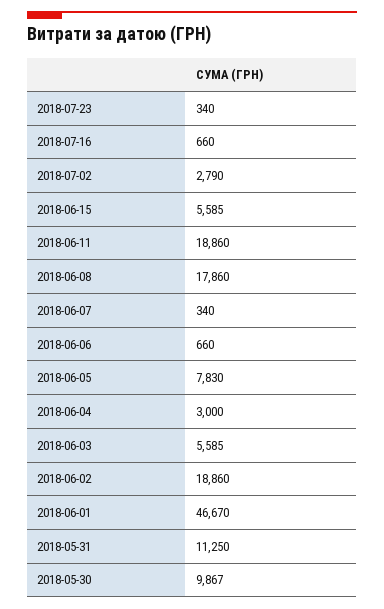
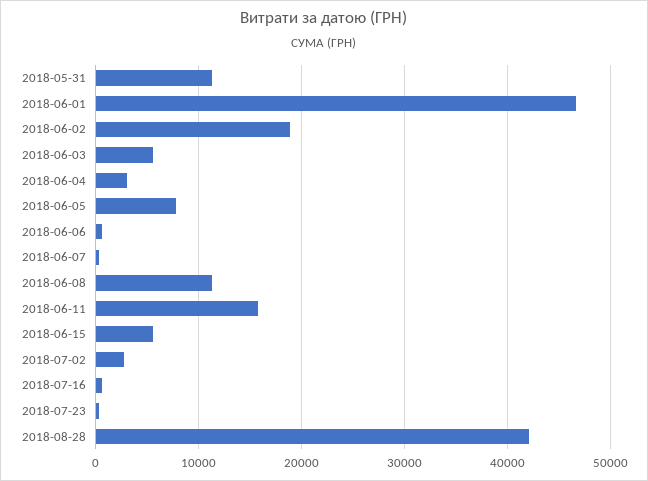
2018-06-11: 18860 -> 16000
2018-06-08: 17860 -> 11000
2018-05-30: 9867 -> none
2018-08-28: none -> 42000

